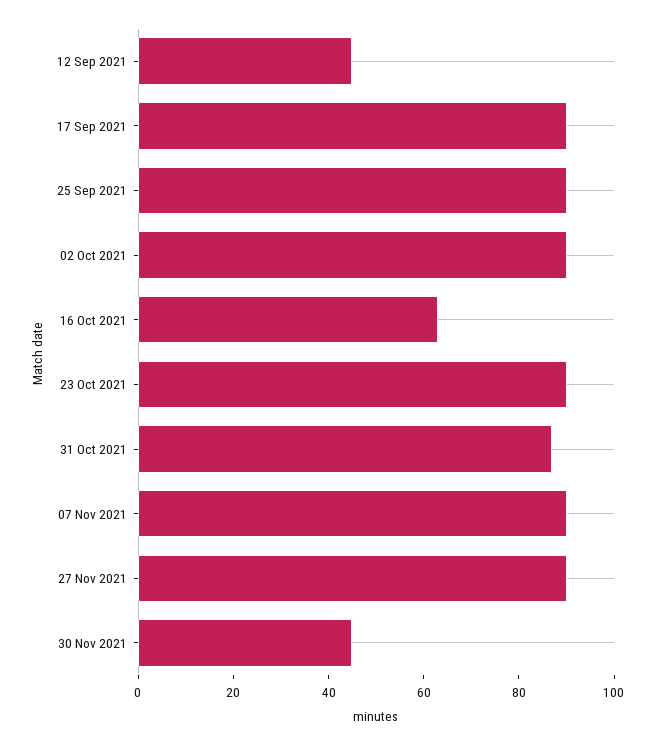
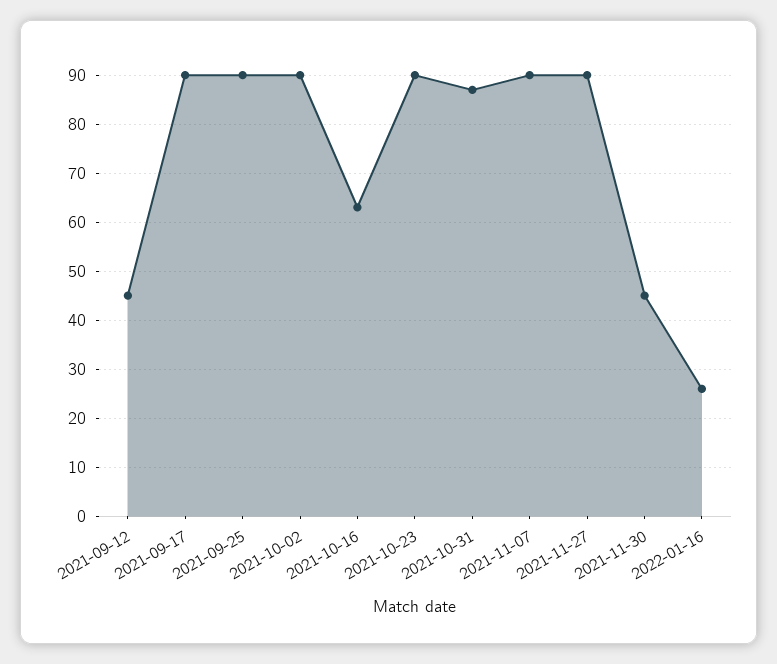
2022-01-16: none -> 25

